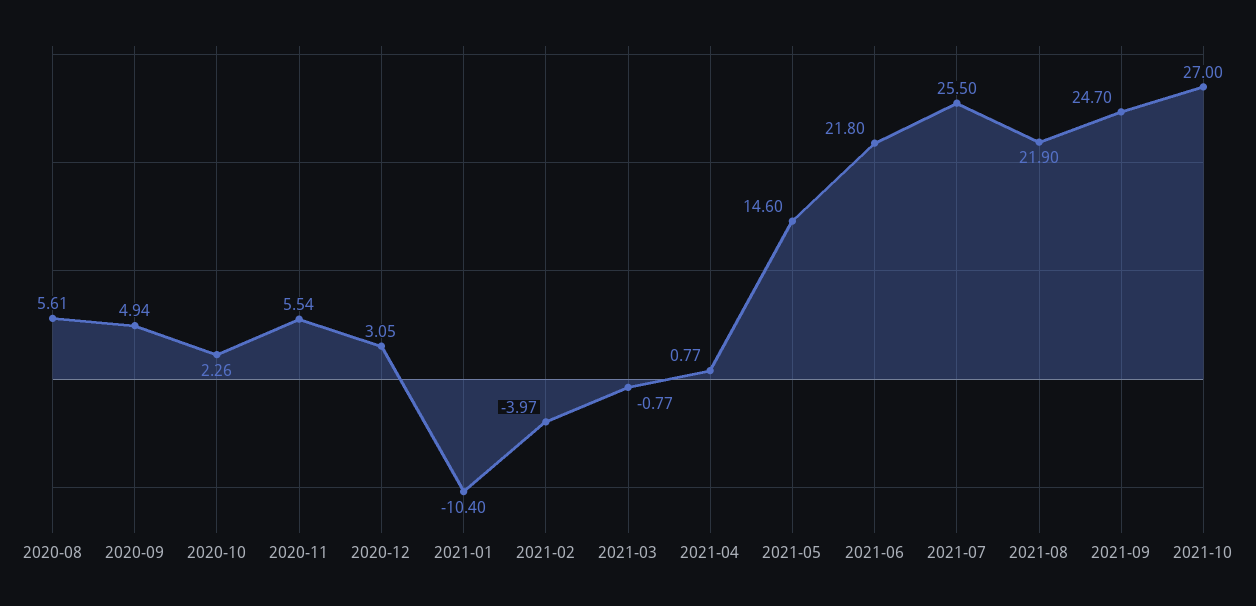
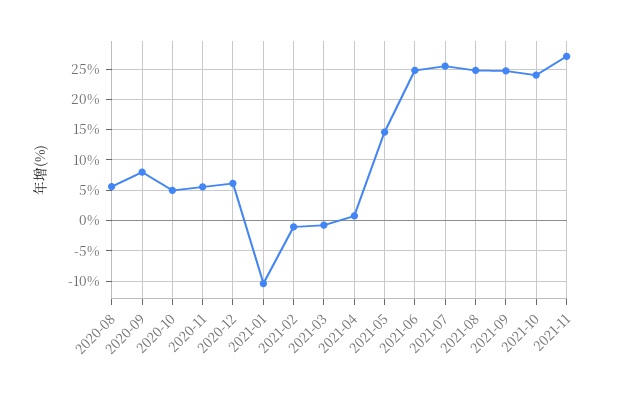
2020-09: 4.94 -> 8
2020-10: 2.26 -> 5
2020-12: 3.05 -> 6
2021-02: -3.97 -> -1
2021-06: 21.8 -> 25
2021-08: 21.9 -> 25
2021-10: 27 -> 24
2021-11: none -> 27

